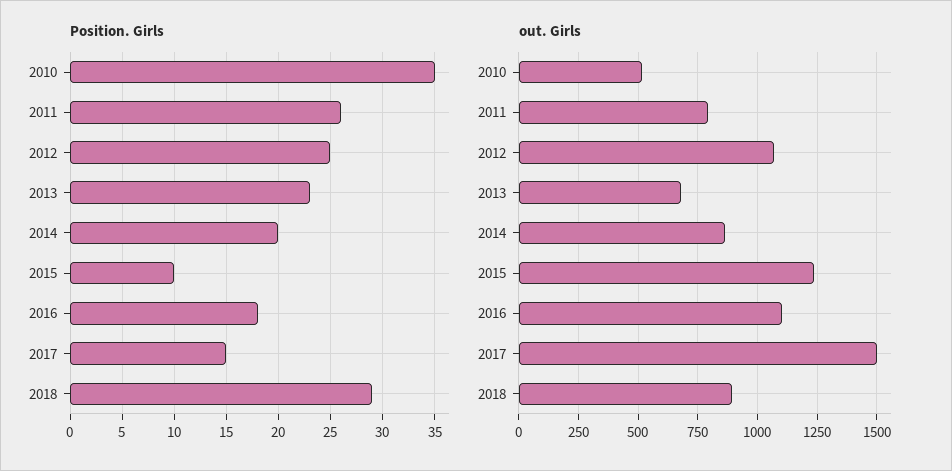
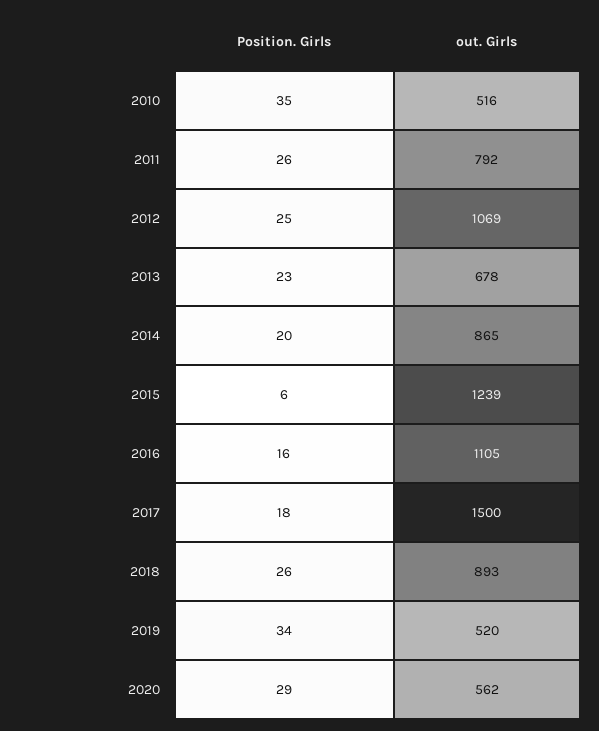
Position. Girls, 2015: 10 -> 6
Position. Girls, 2016: 18 -> 16
Position. Girls, 2017: 15 -> 18
Position. Girls, 2018: 29 -> 26
Position. Girls, 2019: none -> 34
out. Girls, 2019: none -> 520
Position. Girls, 2020: none -> 29
out. Girls, 2020: none -> 562

